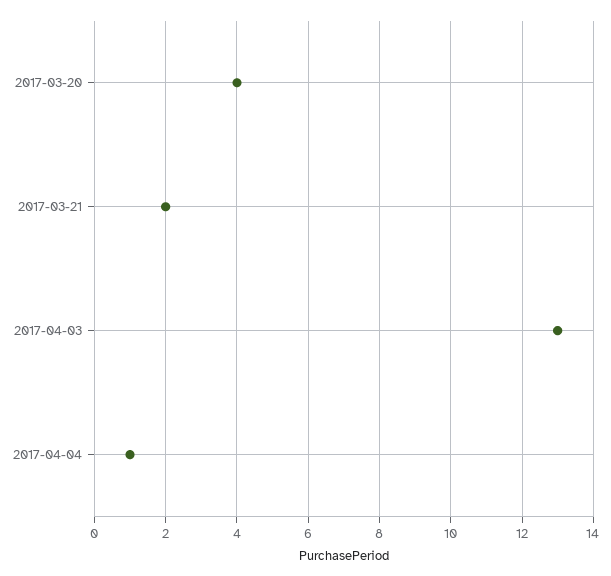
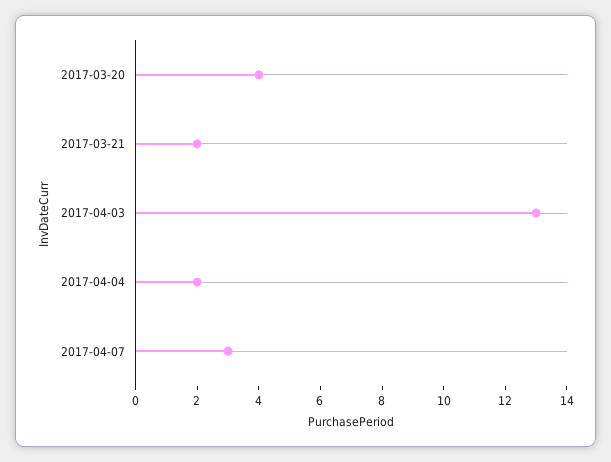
2017-04-04: 1 -> 2
2017-04-07: none -> 3

